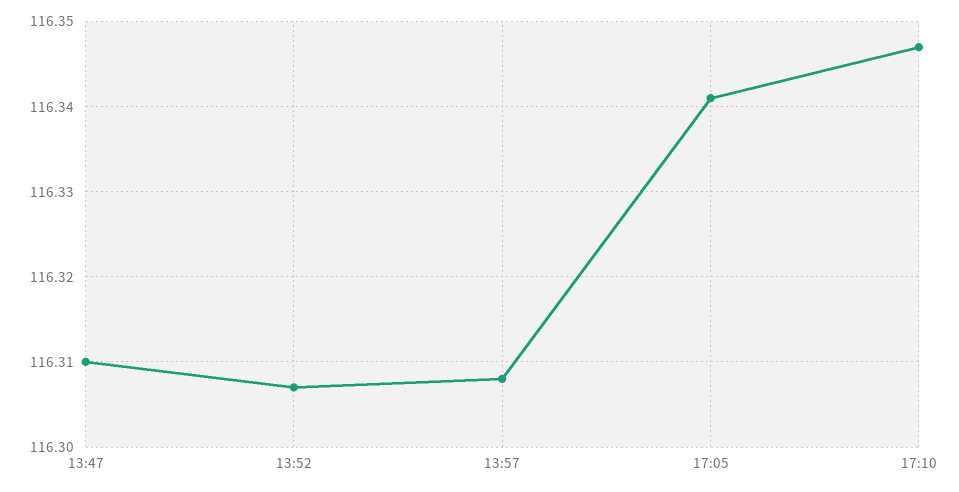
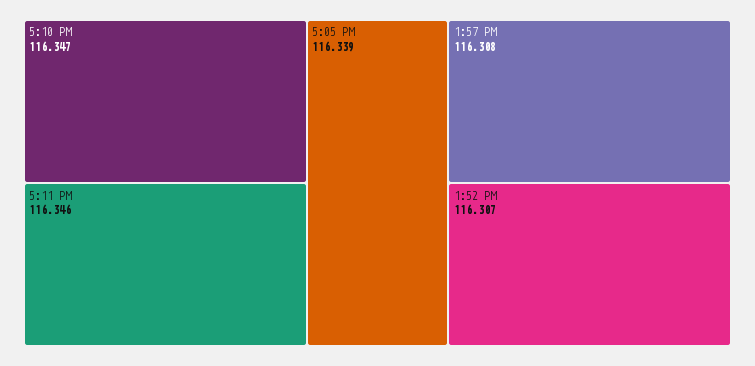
13:47: 116.31 -> none
17:05: 116.341 -> 116.339
5:11 PM: none -> 116.346

